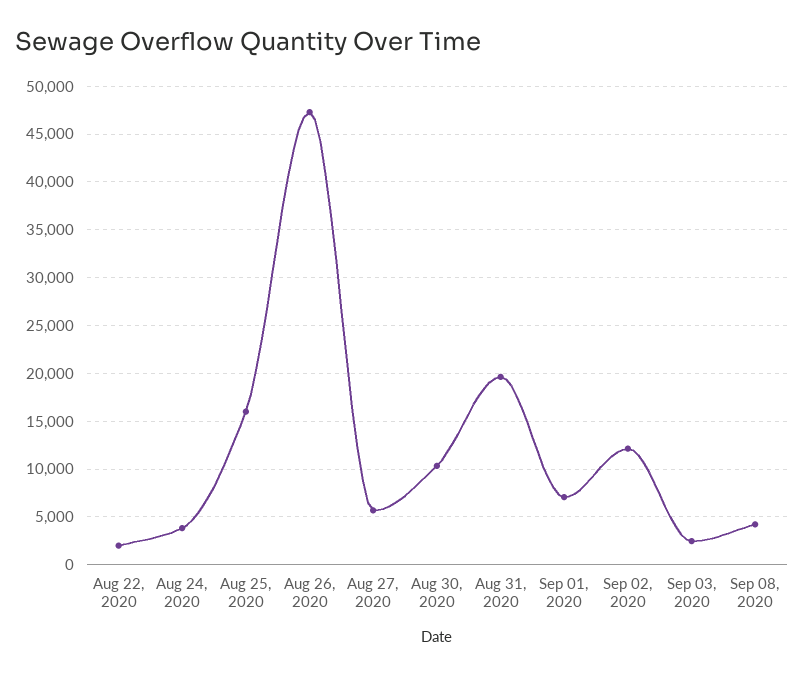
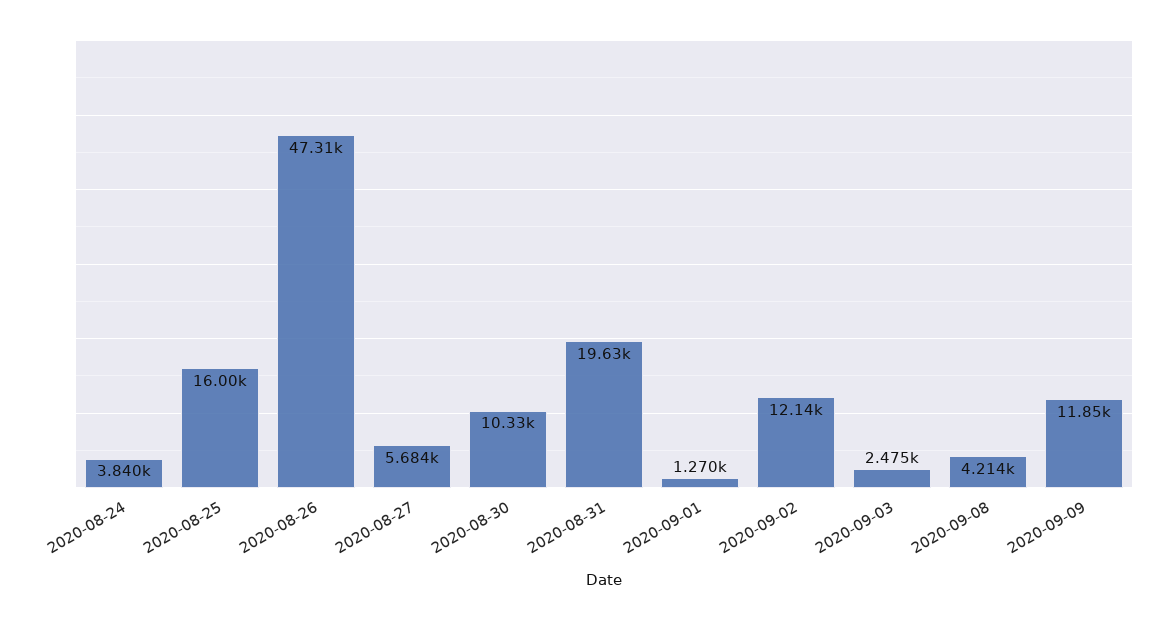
Aug 22, 2020: 2000 -> none
Sep 01, 2020: 7000 -> 1270
2020-09-09: none -> 11850

